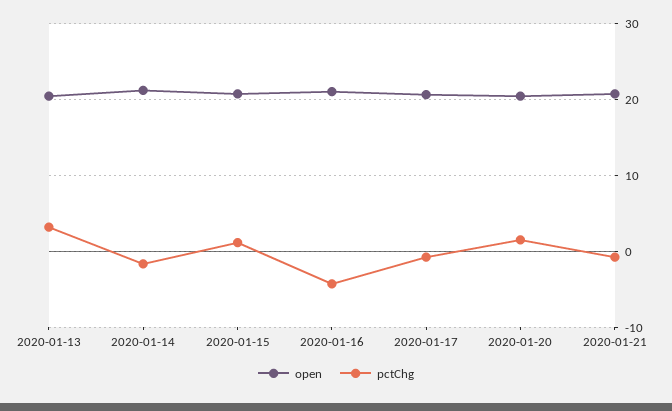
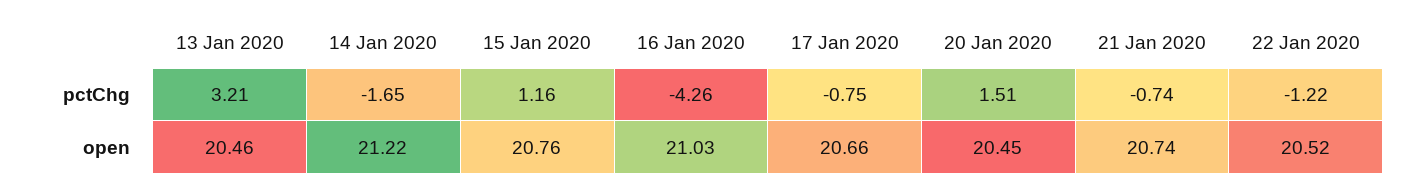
pctChg, 22 Jan 2020: none -> -1.22
open, 22 Jan 2020: none -> 20.52

